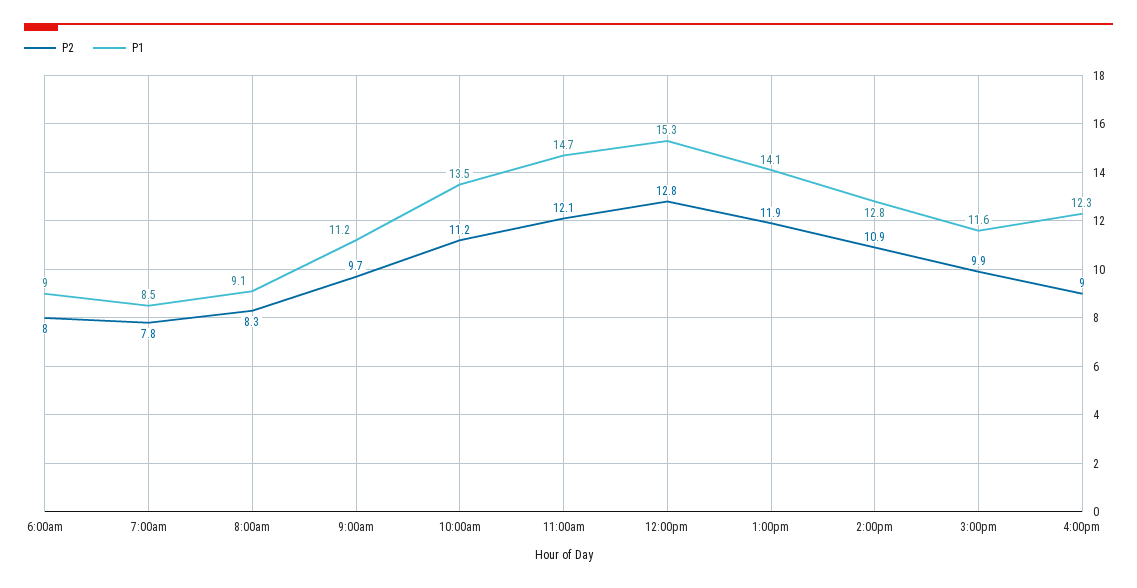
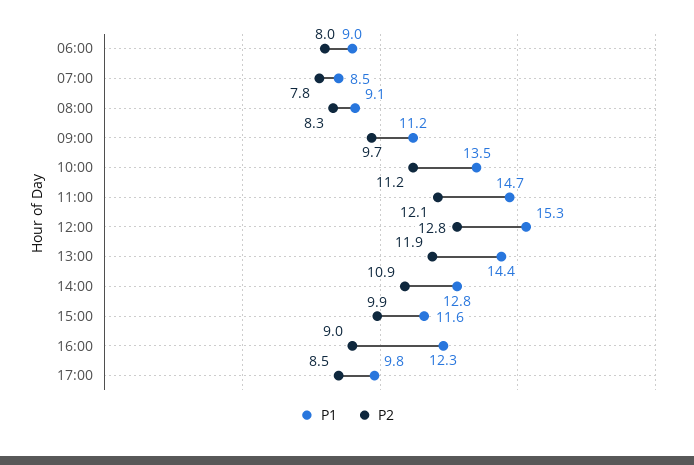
P1, 1:00pm: 14.1 -> 14.4
P1, 17:00: none -> 9.8
P2, 17:00: none -> 8.5

